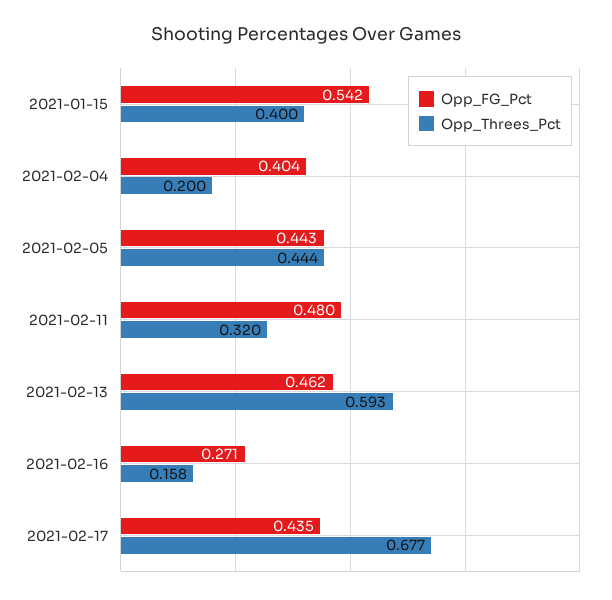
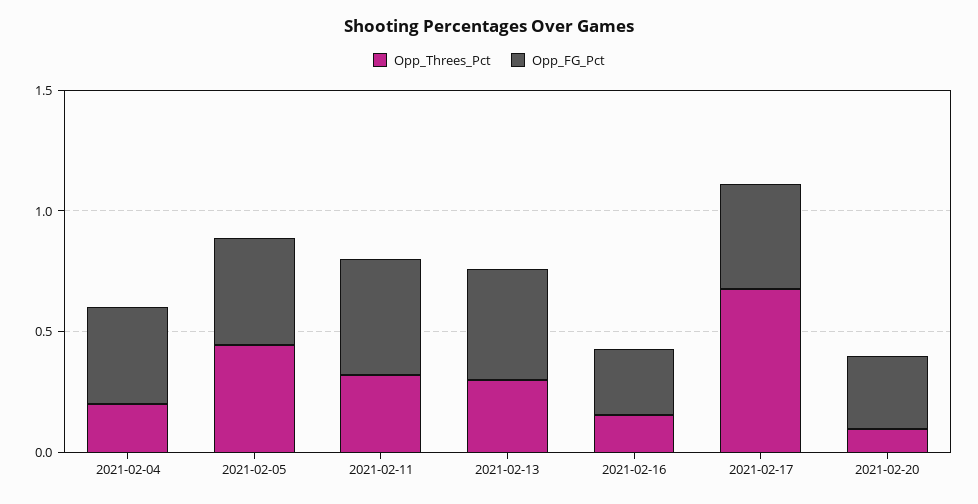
Opp_FG_Pct, 2021-01-15: 0.542 -> none
Opp_Threes_Pct, 2021-01-15: 0.4 -> none
Opp_Threes_Pct, 2021-02-13: 0.593 -> 0.3
Opp_Threes_Pct, 2021-02-20: none -> 0.1
Opp_FG_Pct, 2021-02-20: none -> 0.3

